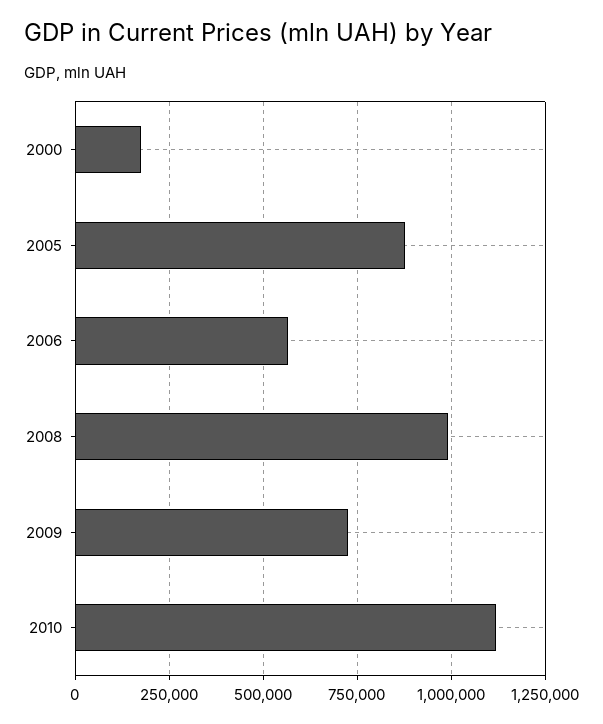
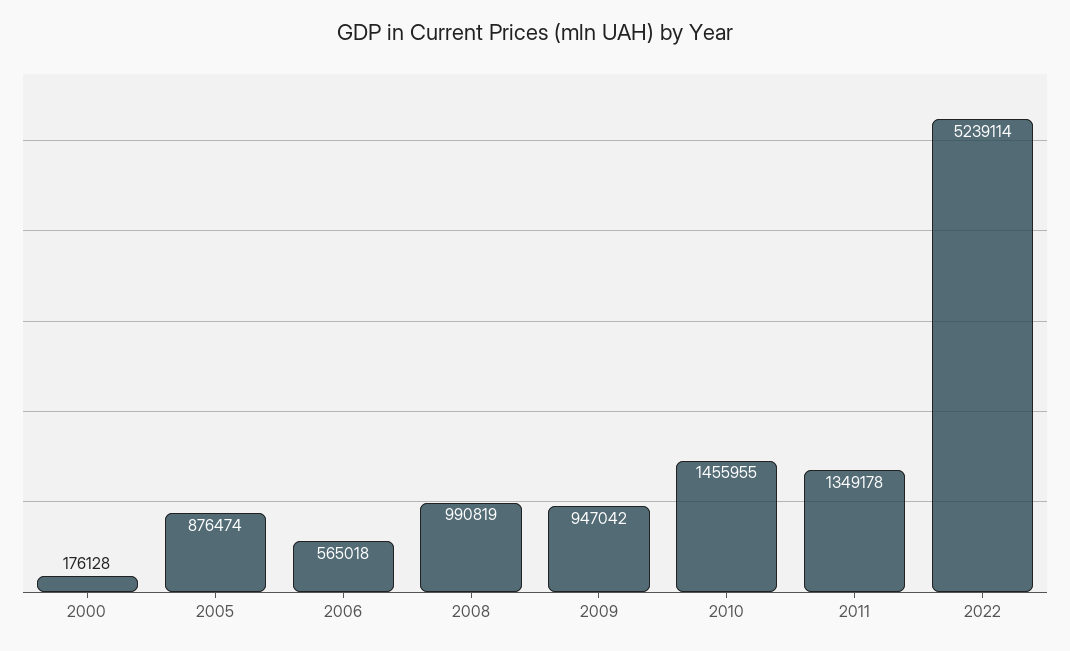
2009: 725000 -> 947042
2010: 1125000 -> 1455955
2011: none -> 1349178
2022: none -> 5239114

